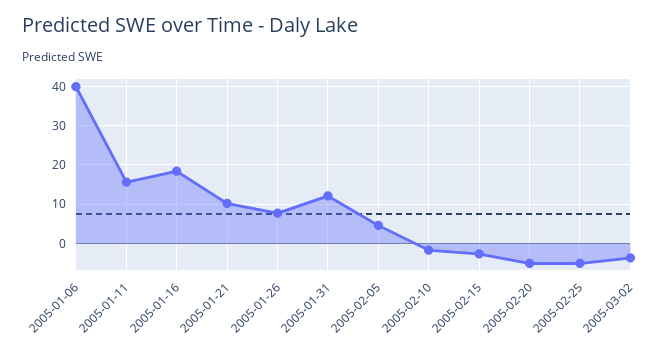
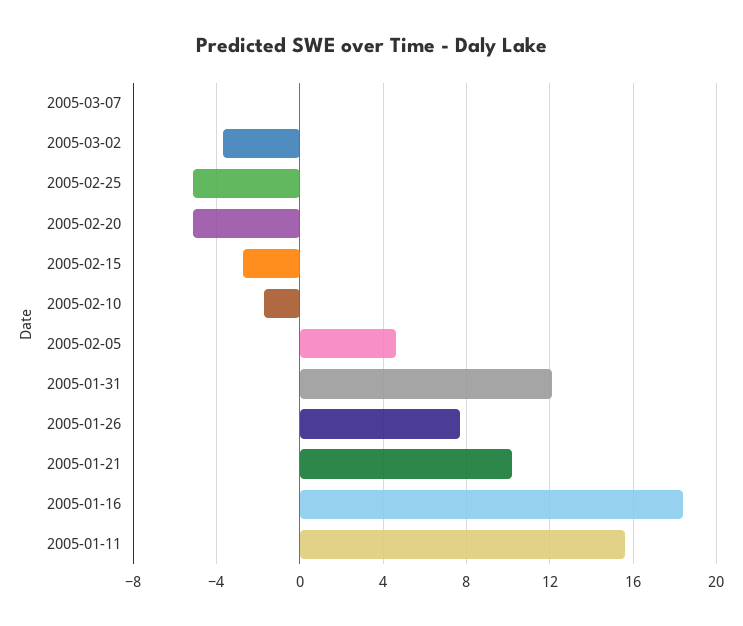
2005-01-06: 40 -> none
2005-03-07: none -> 0

